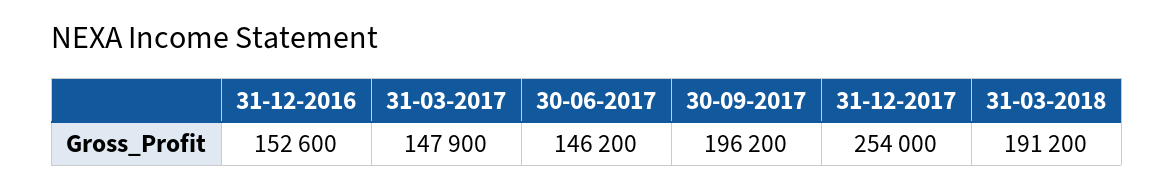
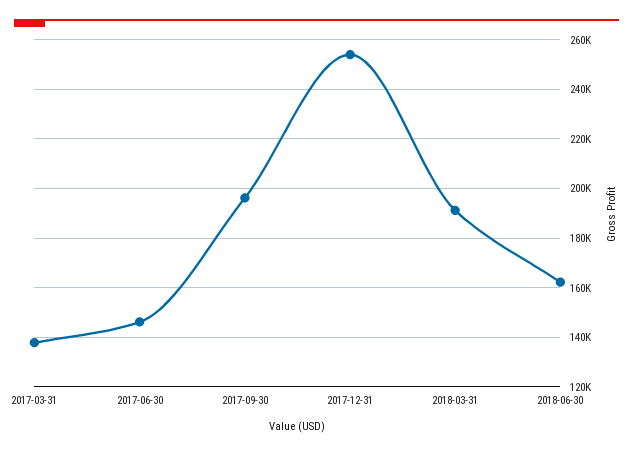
31-12-2016: 152600 -> none
31-03-2017: 147900 -> 137500
2018-06-30: none -> 162500

